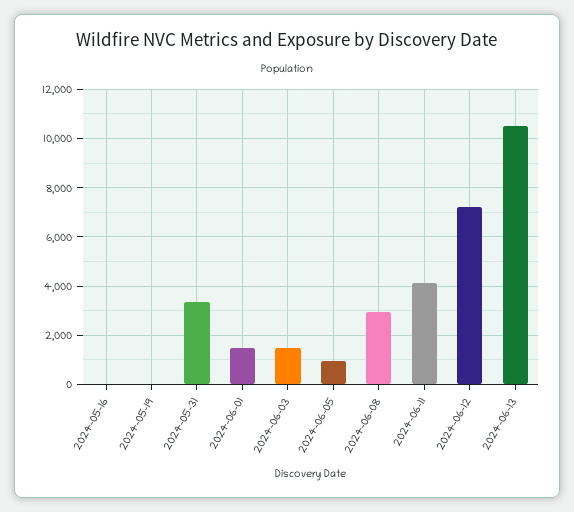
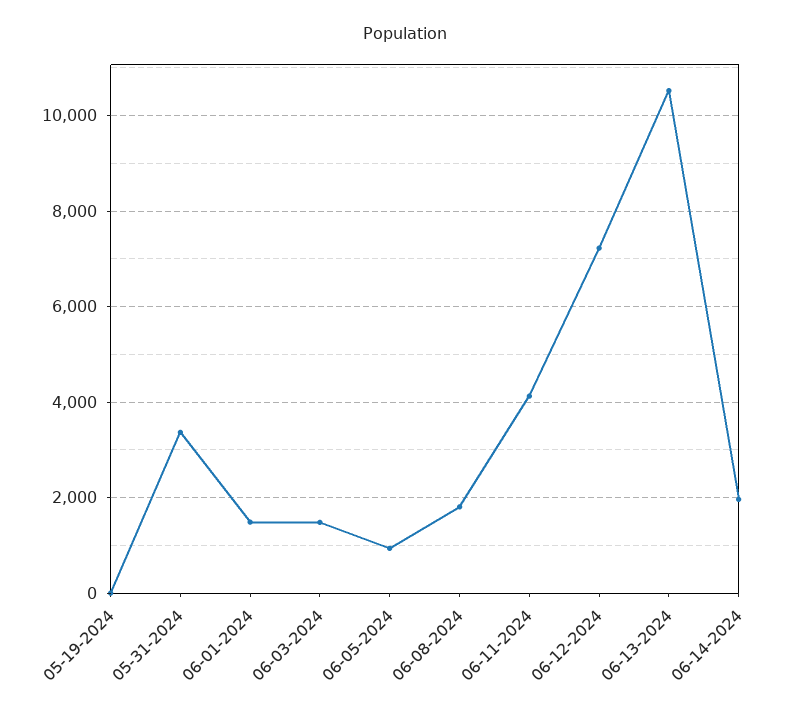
2024-05-16: 0 -> none
2024-06-08: 3000 -> 1800
06-14-2024: none -> 2000

